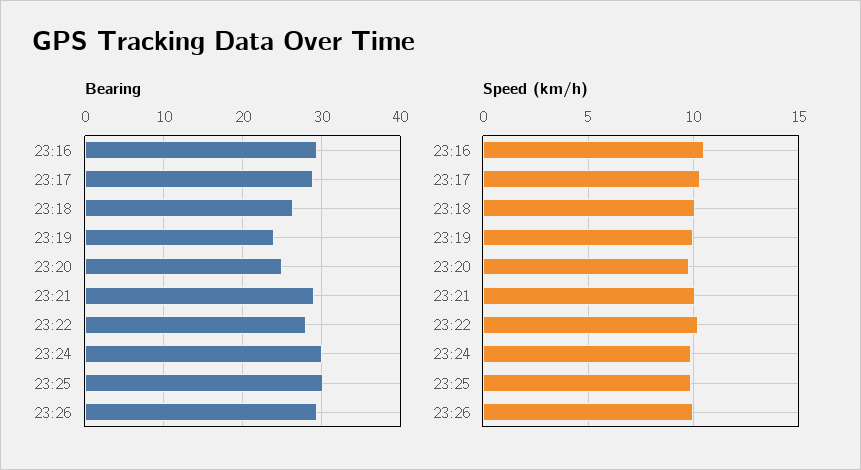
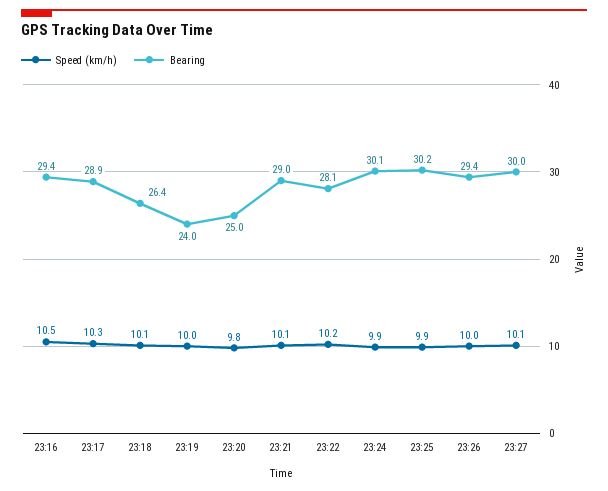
Speed (km/h), 23:27: none -> 10.1
Bearing, 23:27: none -> 30

